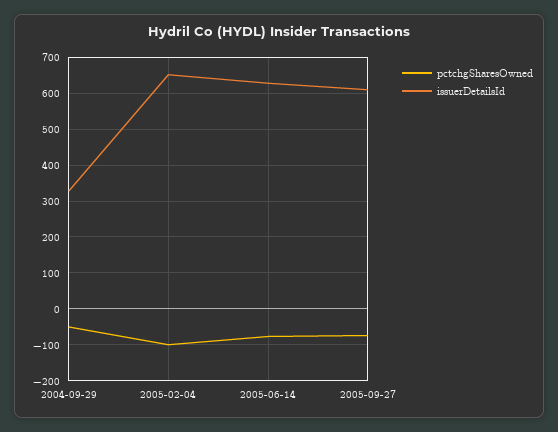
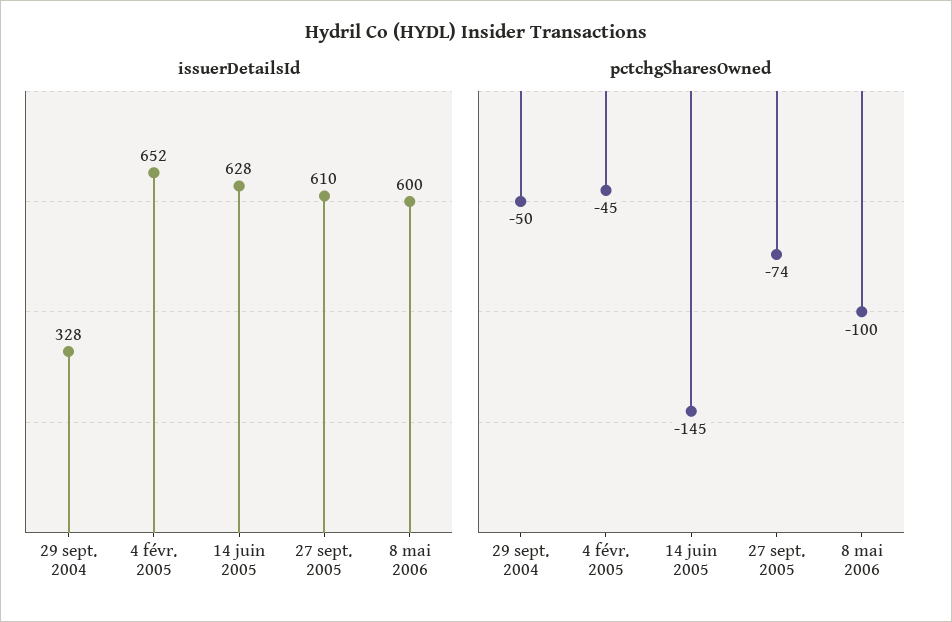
pctchgSharesOwned, 2005-02-04: -100 -> -45
pctchgSharesOwned, 2005-06-14: -80 -> -145
issuerDetailsId, 8 mai 2006: none -> 600
pctchgSharesOwned, 8 mai 2006: none -> -100

